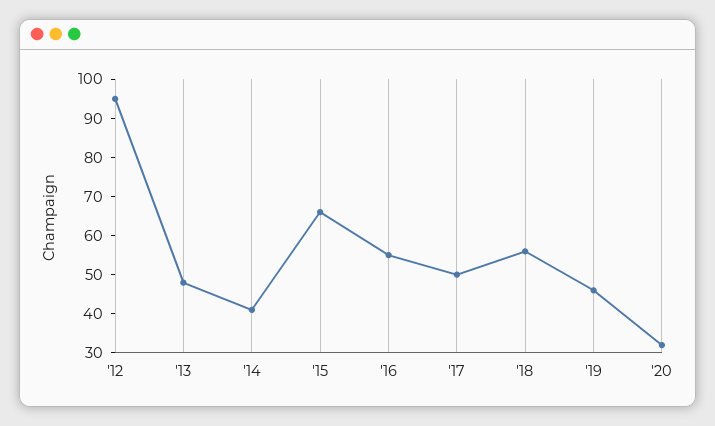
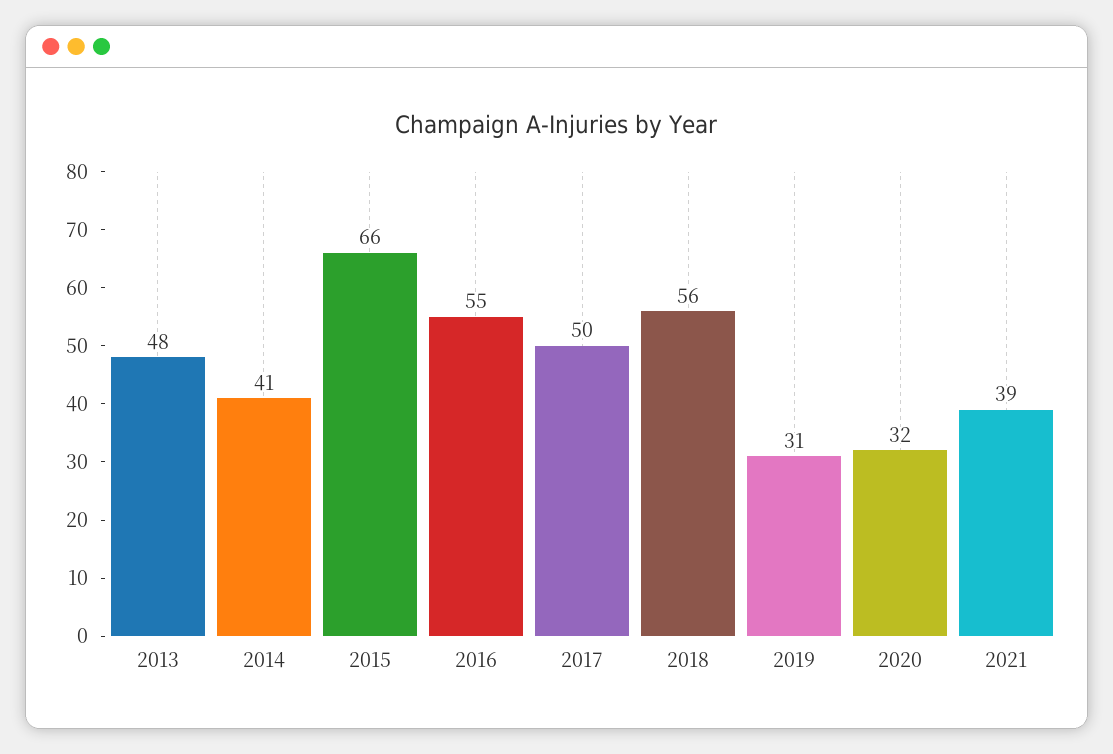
'12: 95 -> none
'19: 45 -> 31
2021: none -> 39

